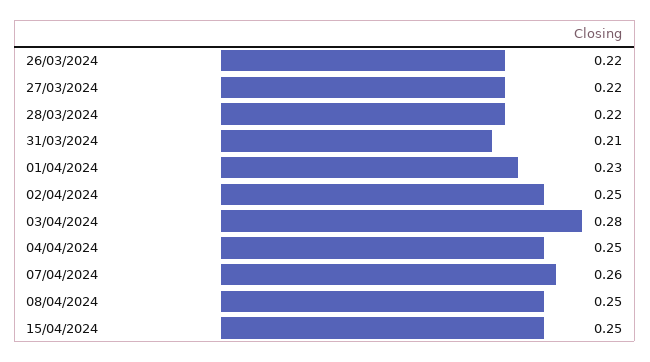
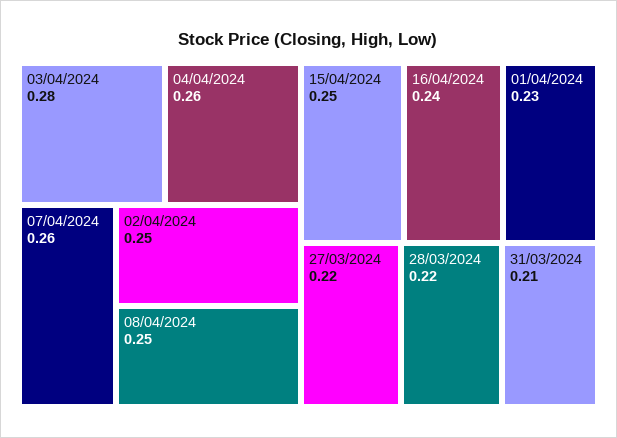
26/03/2024: 0.22 -> none
04/04/2024: 0.25 -> 0.26
16/04/2024: none -> 0.24

